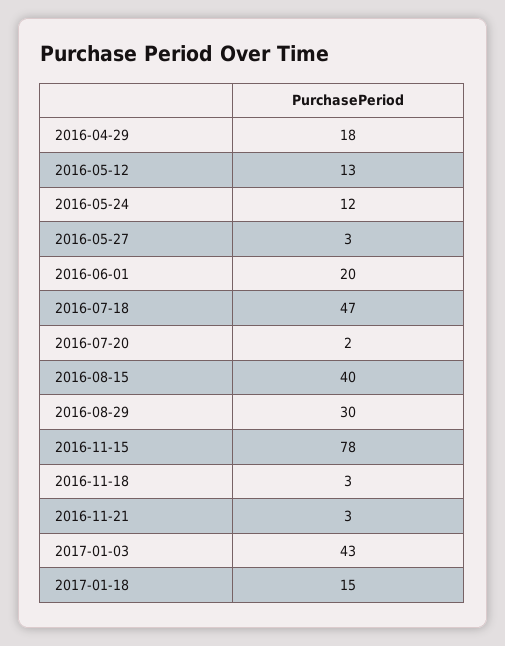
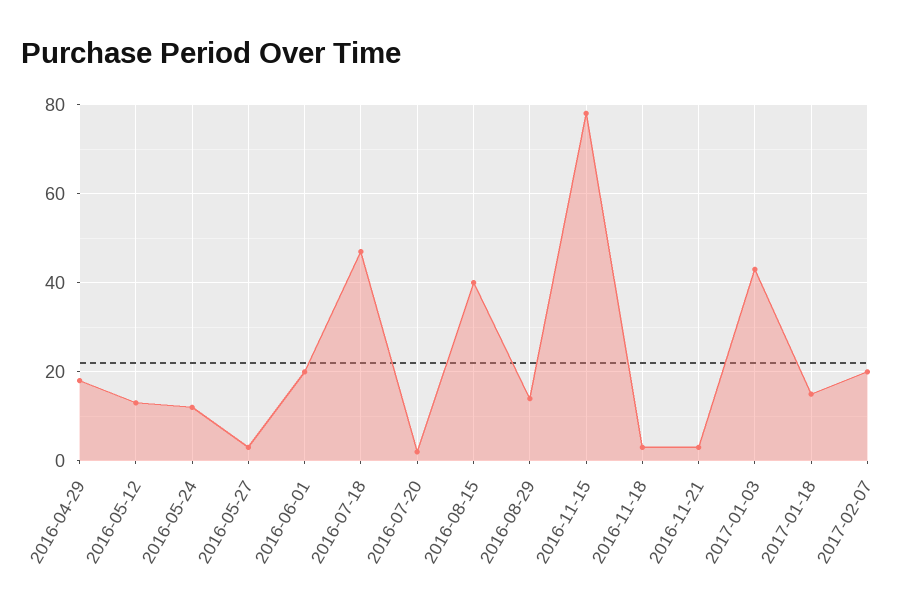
2016-08-29: 30 -> 15
2017-02-07: none -> 20

